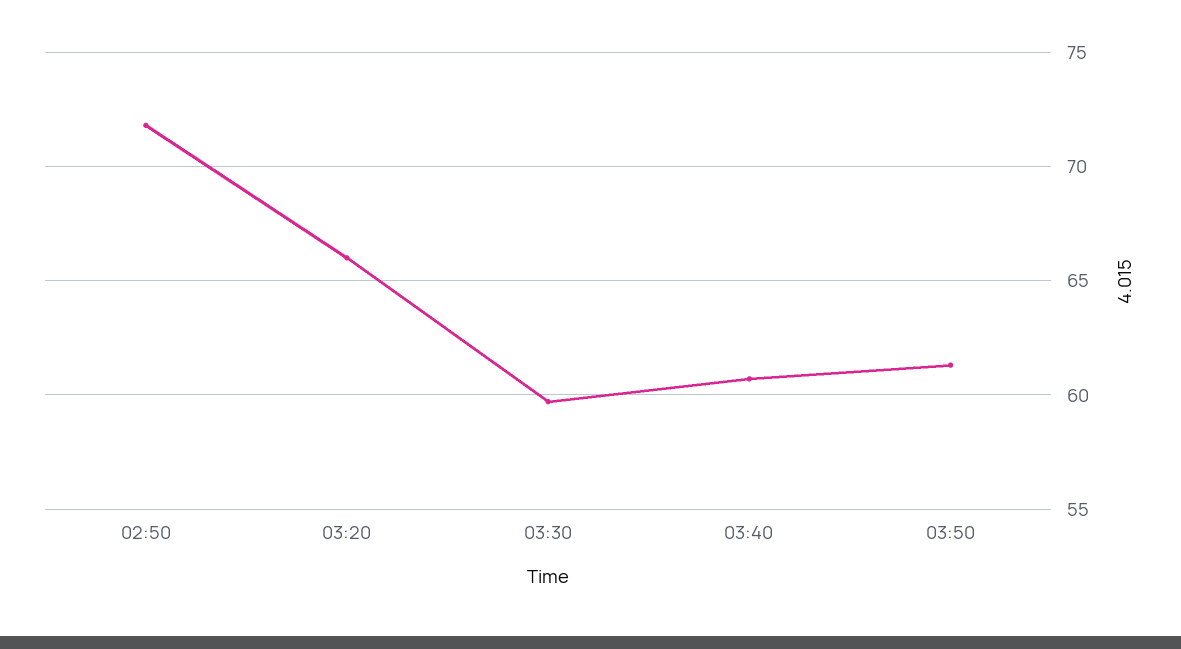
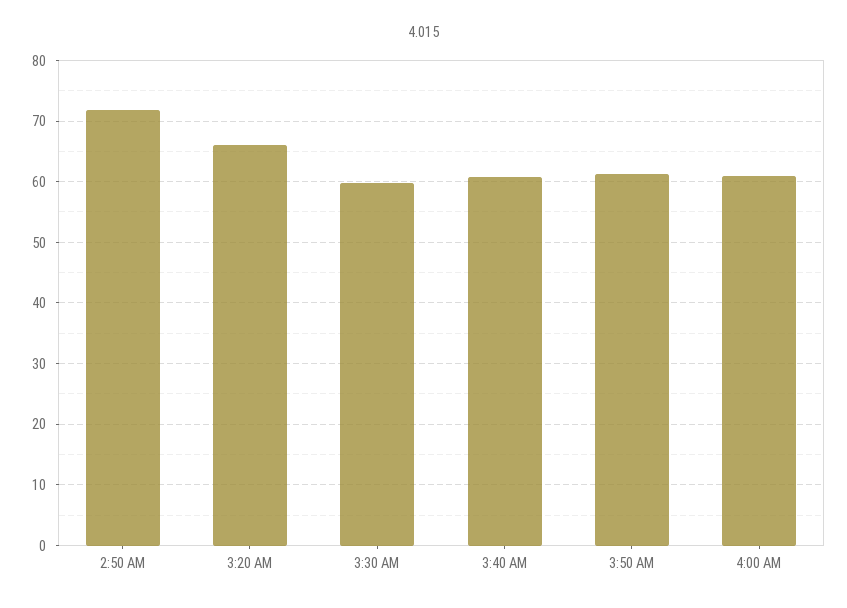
4:00 AM: none -> 61

